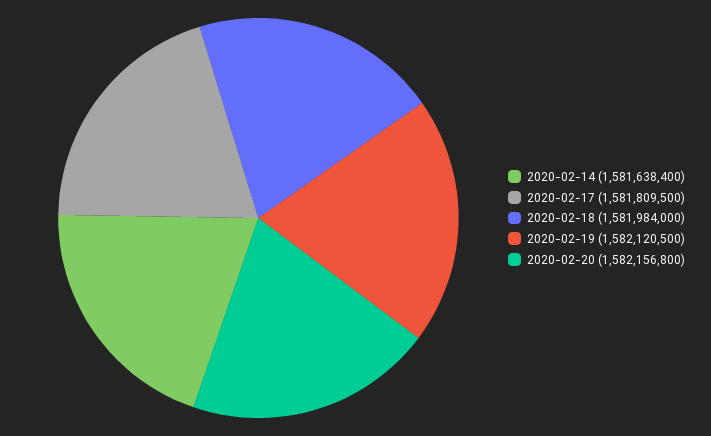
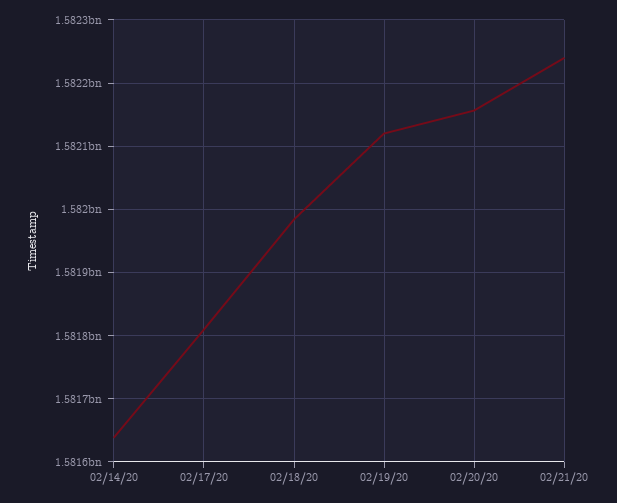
02/21/20: none -> 1582240000

